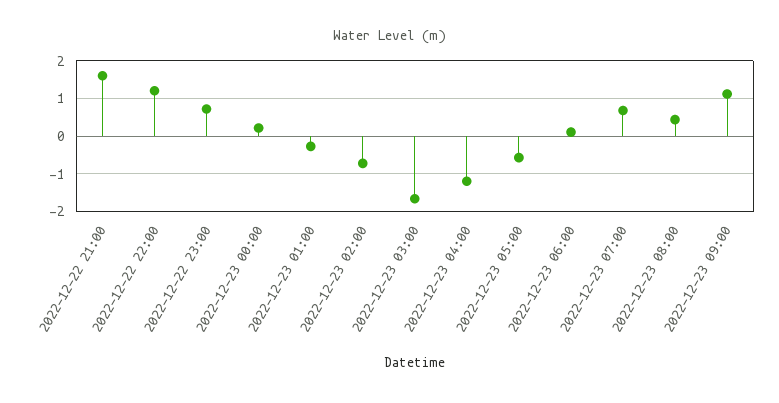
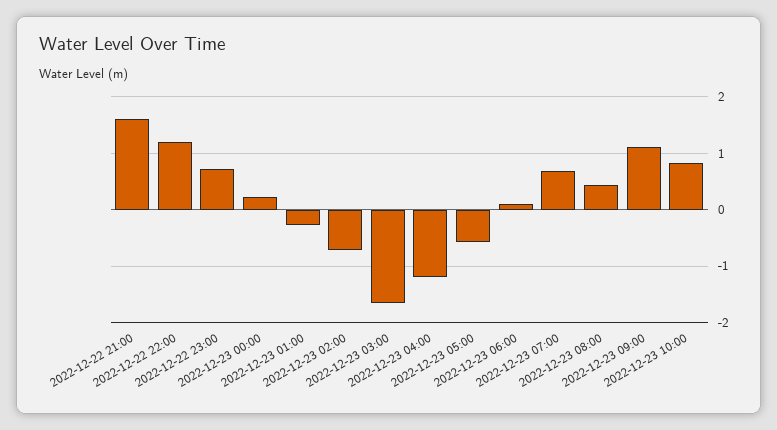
2022-12-23 10:00: none -> 0.8

